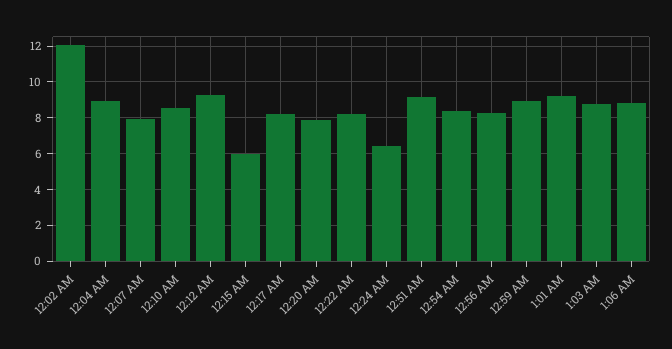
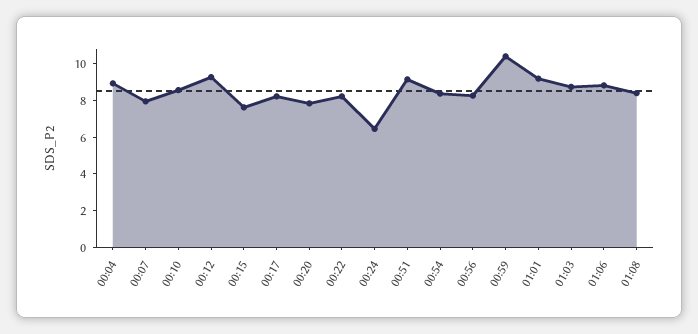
12:02 AM: 12 -> none
12:15 AM: 6 -> 7.5
12:59 AM: 9 -> 10.5
01:08: none -> 8.5

